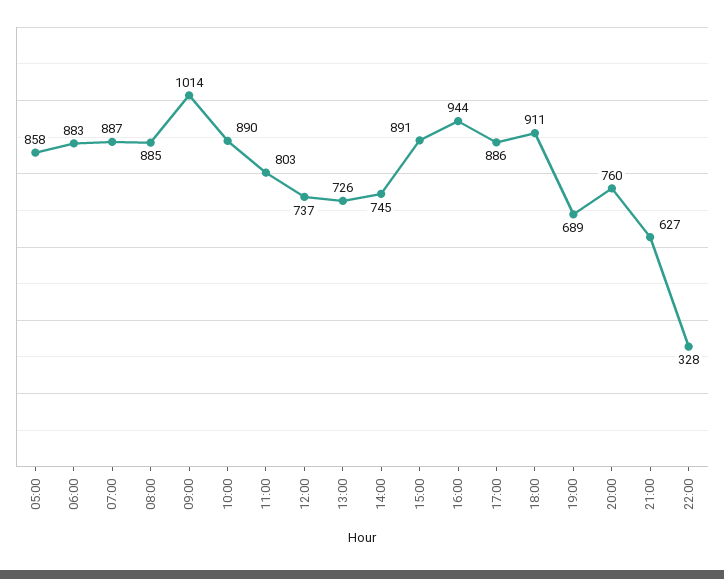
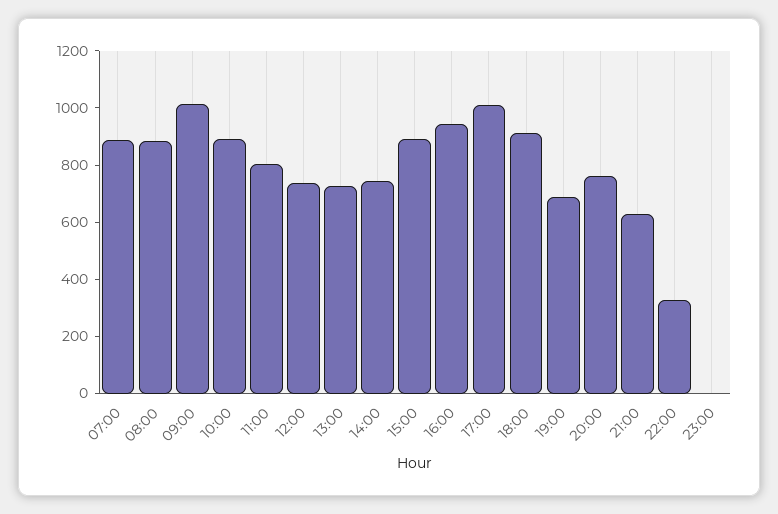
05:00: 858 -> none
06:00: 883 -> none
17:00: 886 -> 1000
23:00: none -> 0

